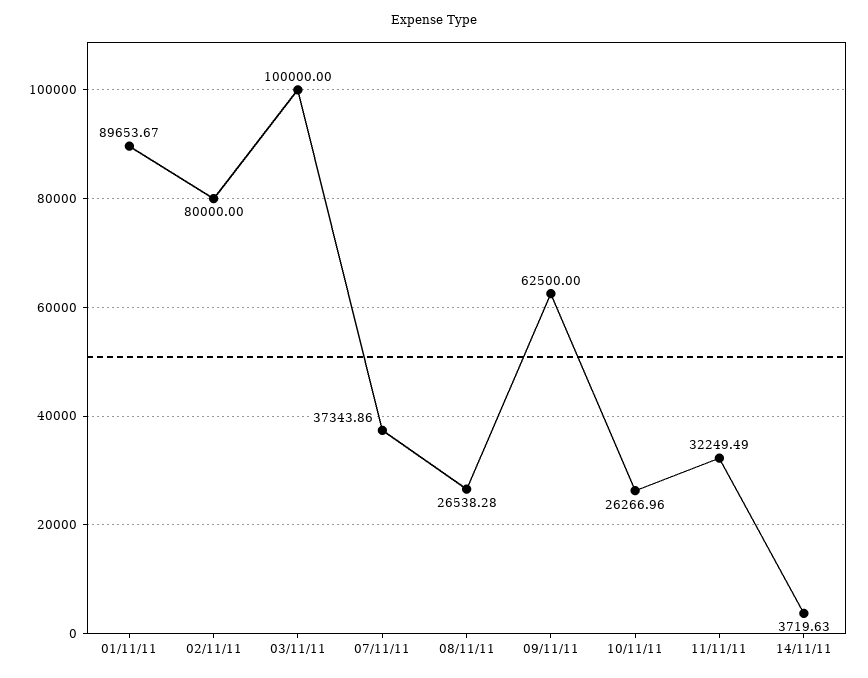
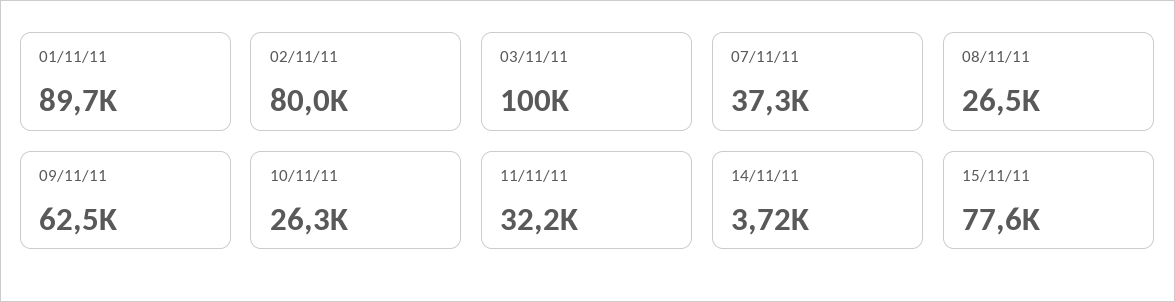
15/11/11: none -> 77600

